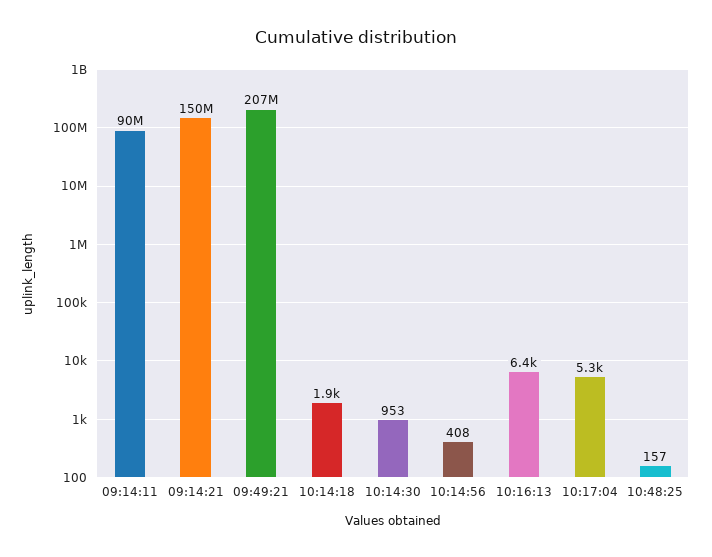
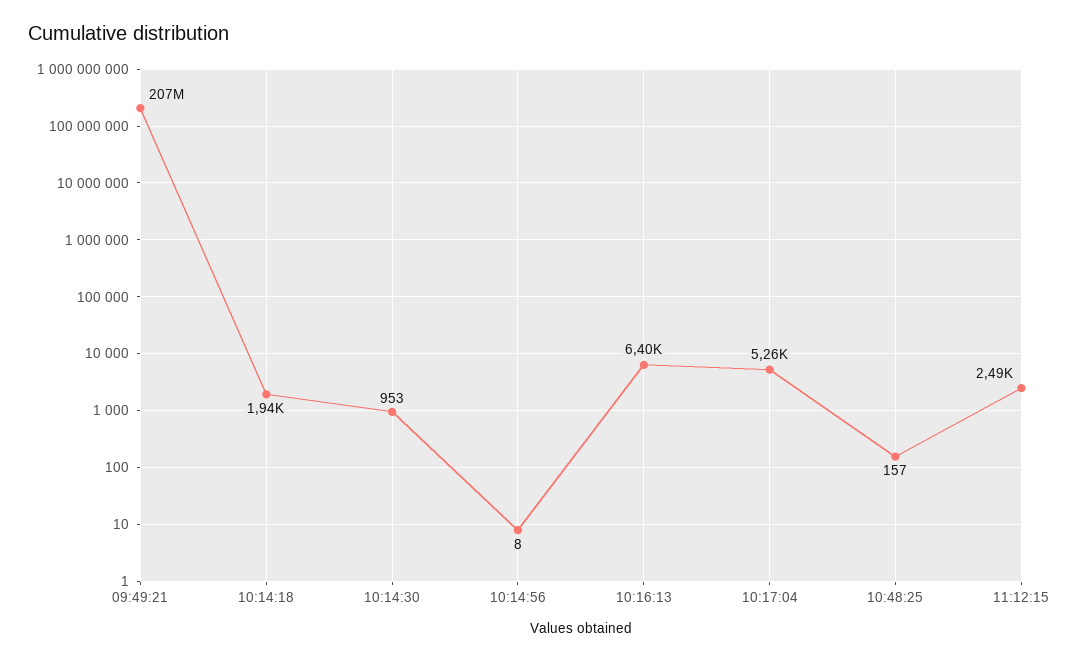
09:14:11: 90000000 -> none
09:14:21: 150000000 -> none
10:14:56: 408 -> 8
11:12:15: none -> 2490

